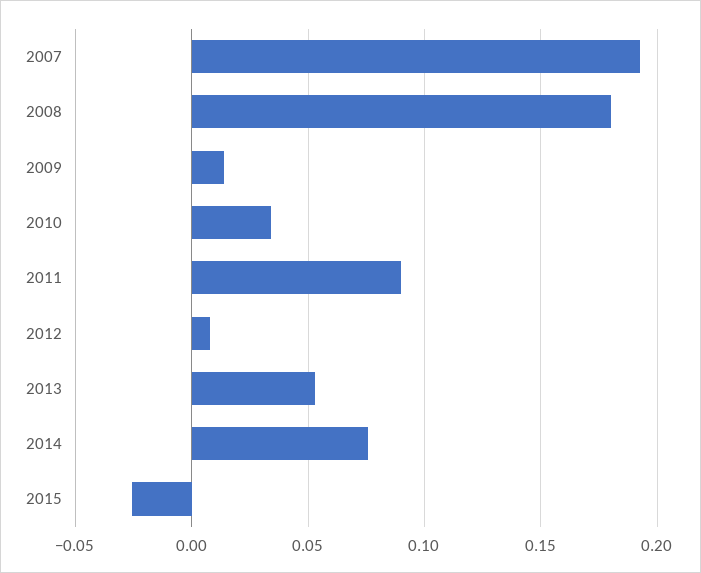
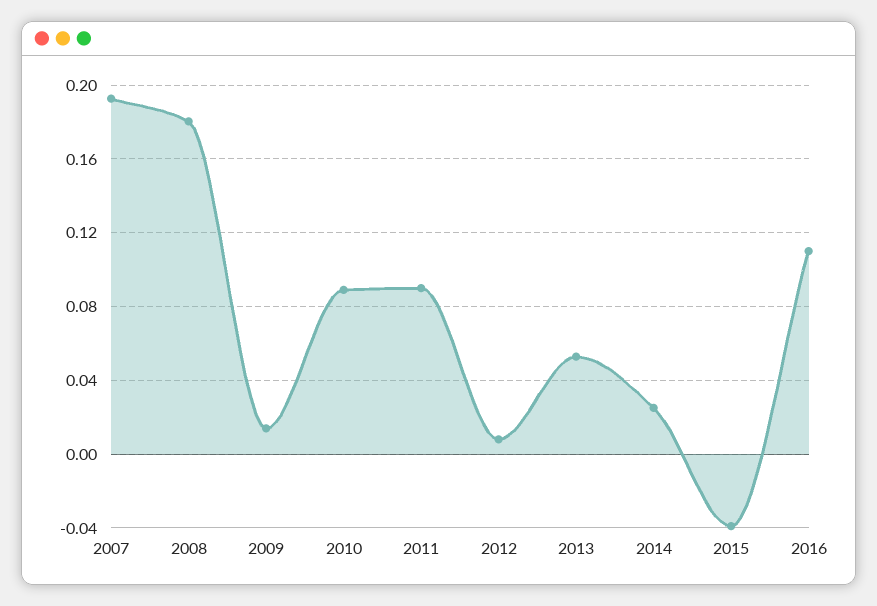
2010: 0.035 -> 0.09
2014: 0.075 -> 0.025
2015: -0.025 -> -0.04
2016: none -> 0.11

